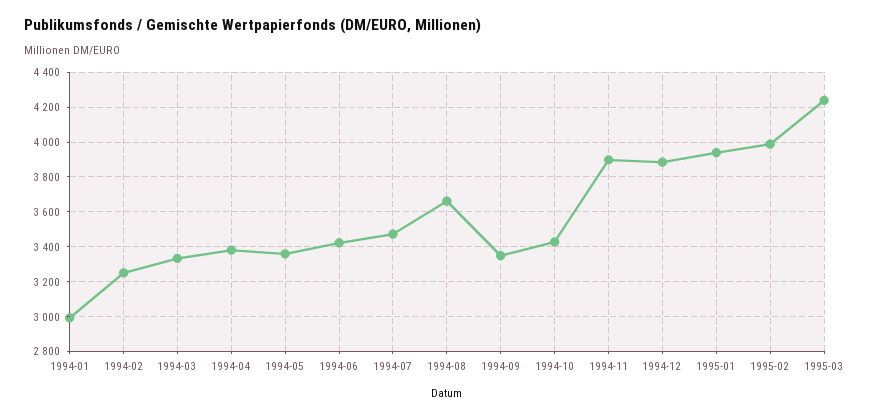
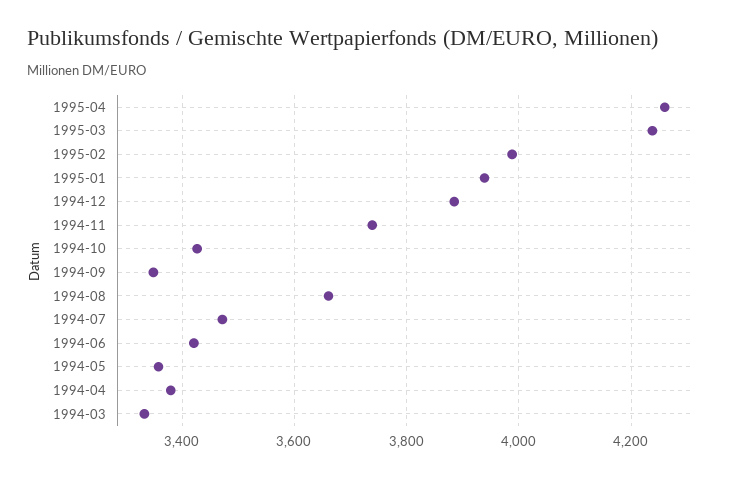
1994-01: 3000 -> none
1994-02: 3250 -> none
1994-11: 3900 -> 3740
1995-04: none -> 4260

